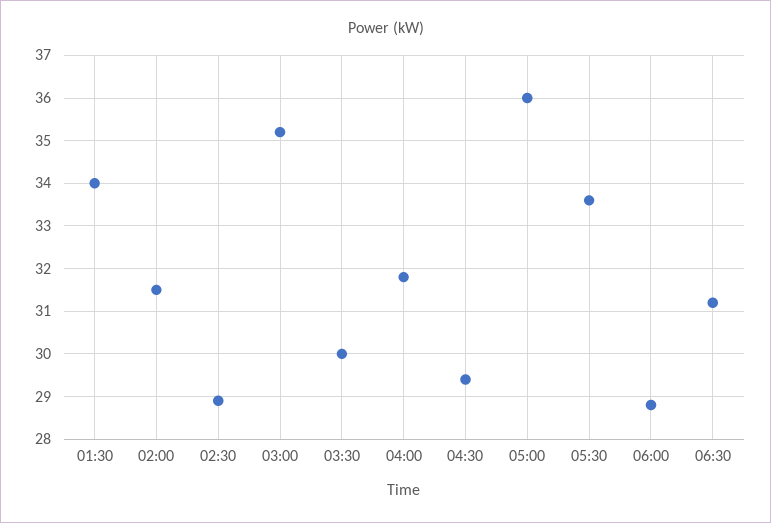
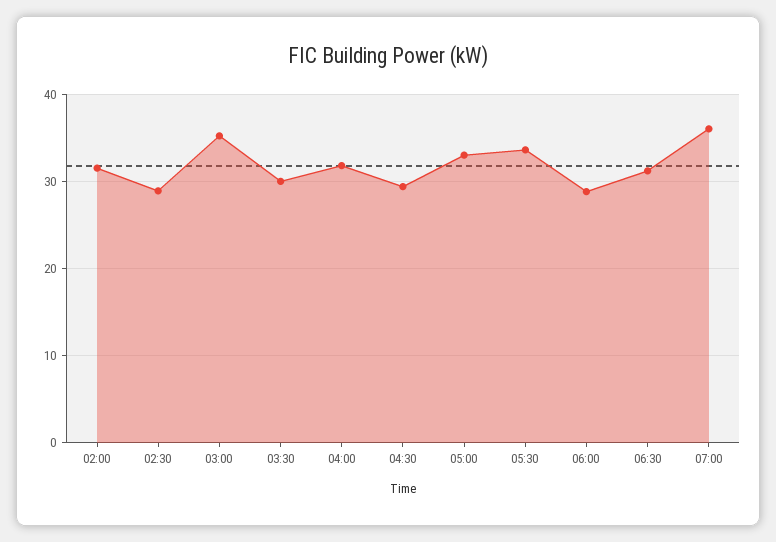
01:30: 34 -> none
05:00: 36 -> 33
07:00: none -> 36

